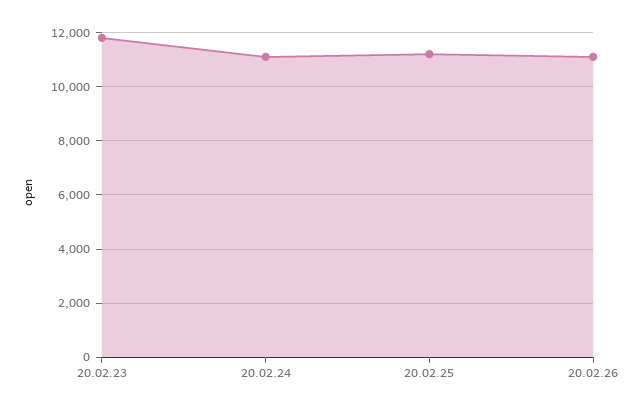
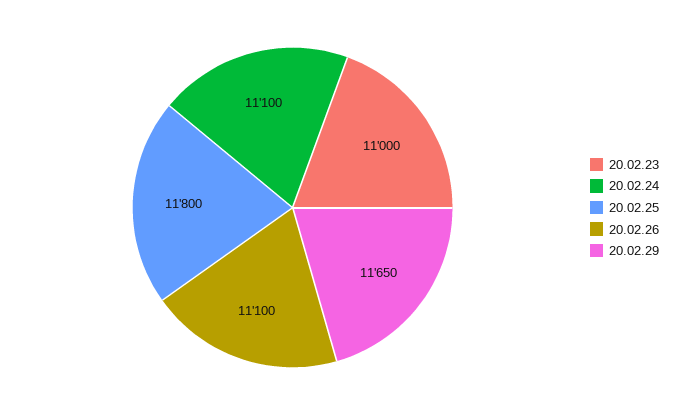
20.02.23: 11750 -> 11000
20.02.25: 11250 -> 11800
20.02.29: none -> 11650

